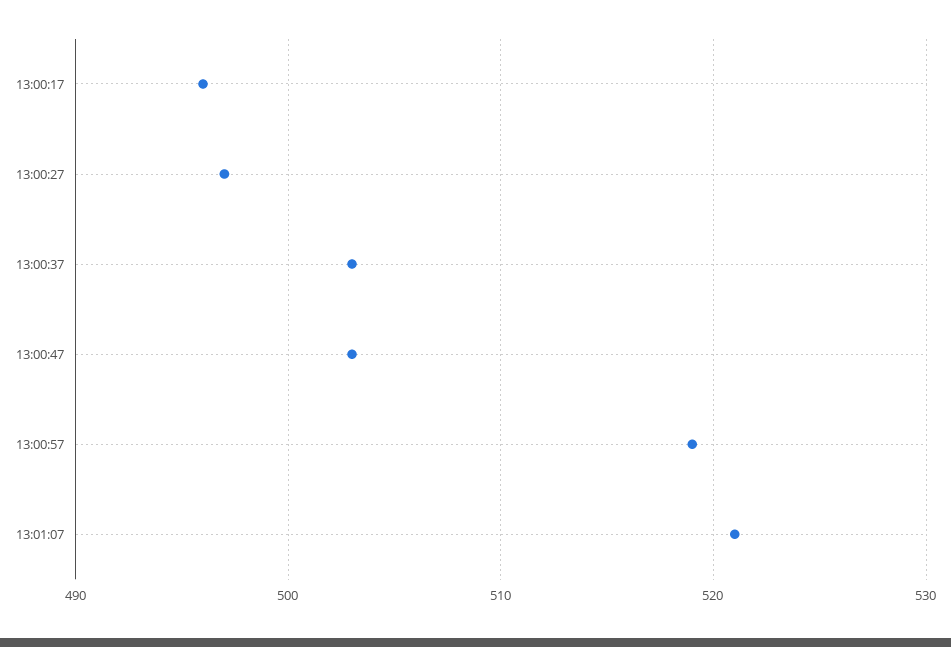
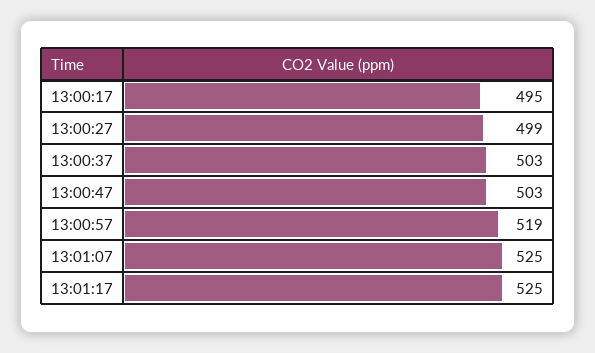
13:00:17: 496 -> 495
13:00:27: 497 -> 499
13:01:07: 521 -> 525
13:01:17: none -> 525

